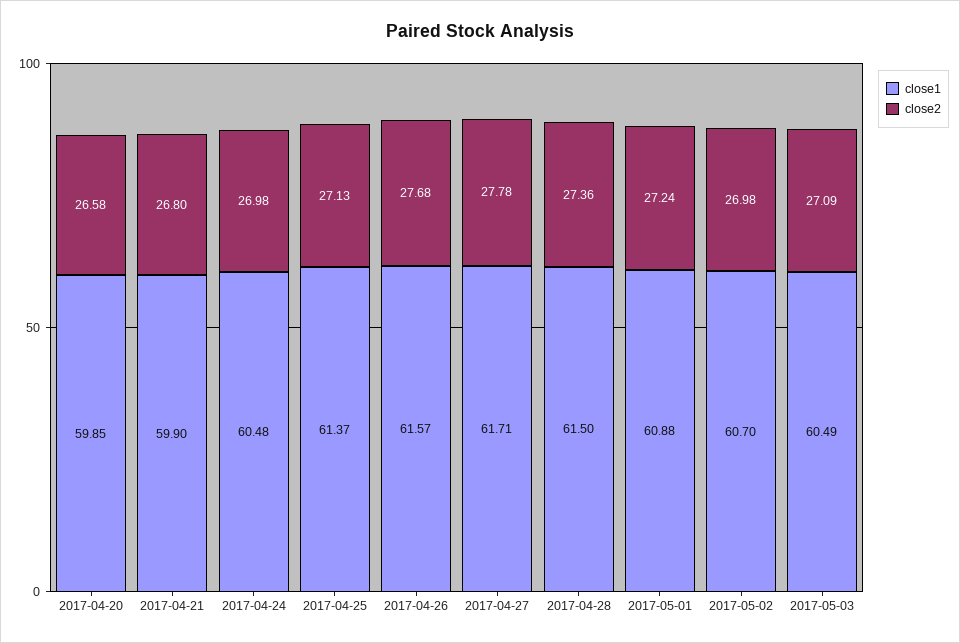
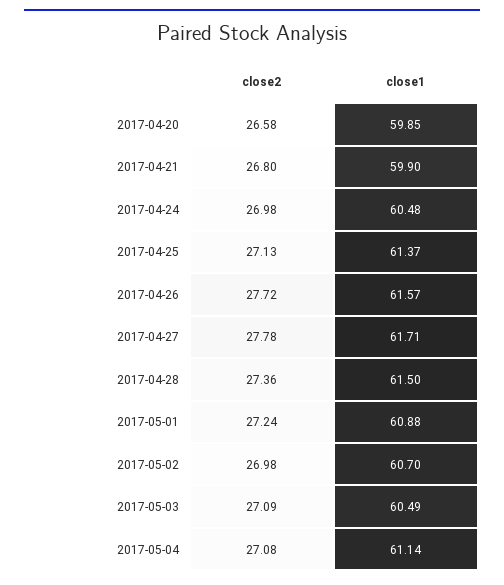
close2, 2017-04-26: 27.68 -> 27.72
close2, 2017-05-04: none -> 27.08
close1, 2017-05-04: none -> 61.14

